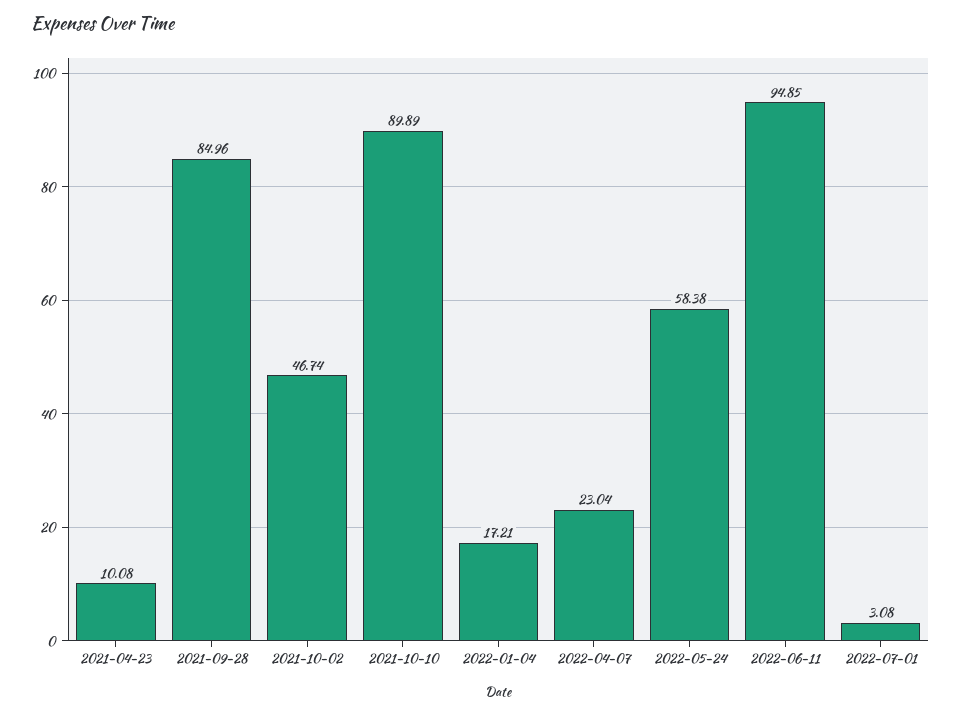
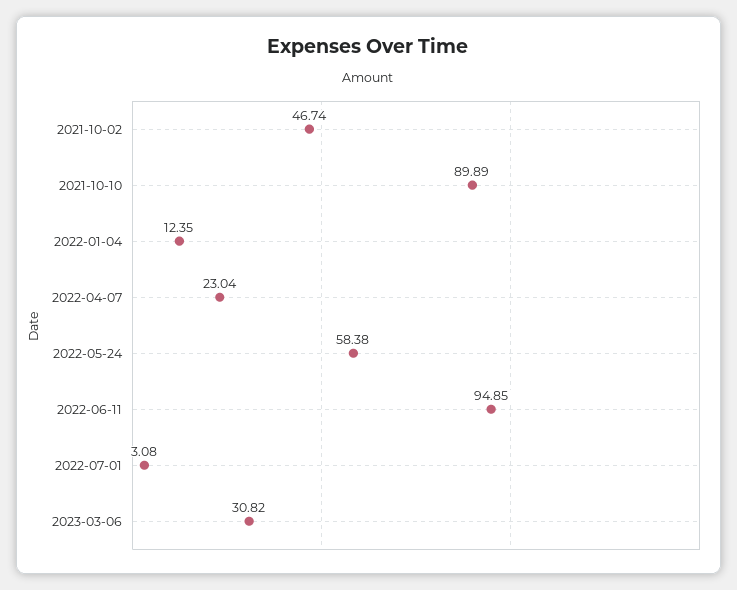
2021-04-23: 10.08 -> none
2021-09-28: 84.96 -> none
2022-01-04: 17.21 -> 12.35
2023-03-06: none -> 30.82

